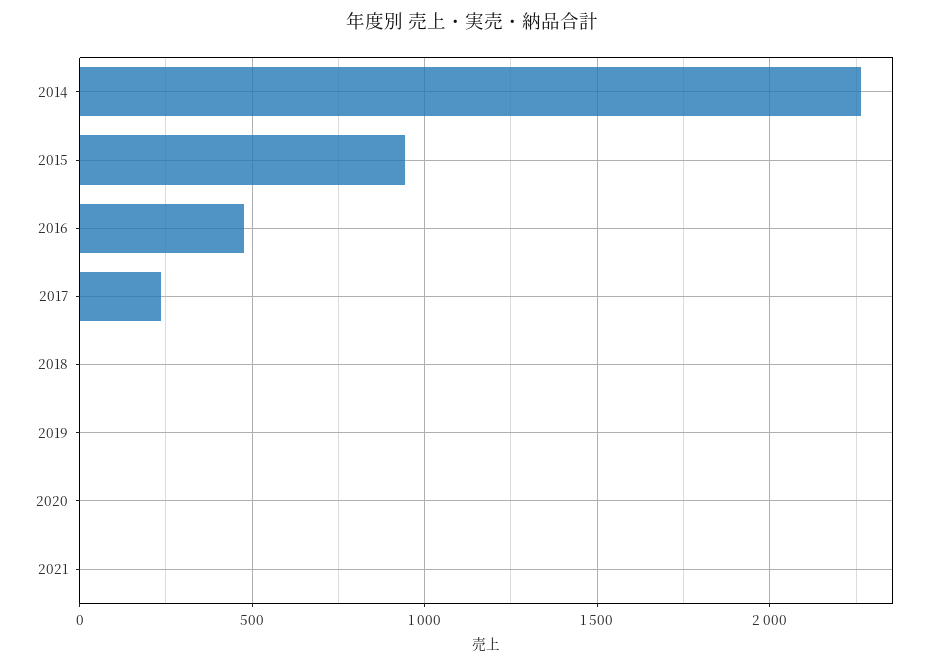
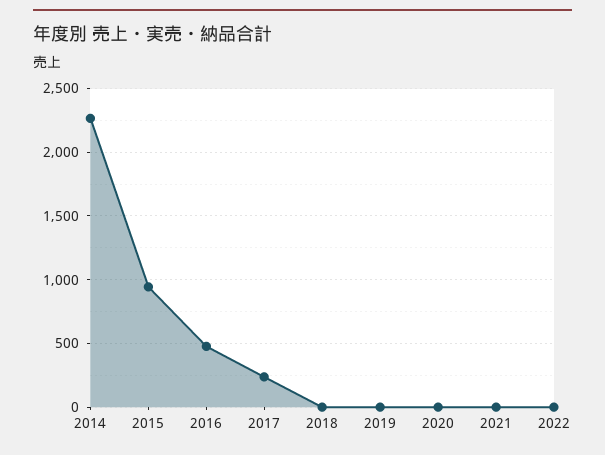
2022: none -> 0

